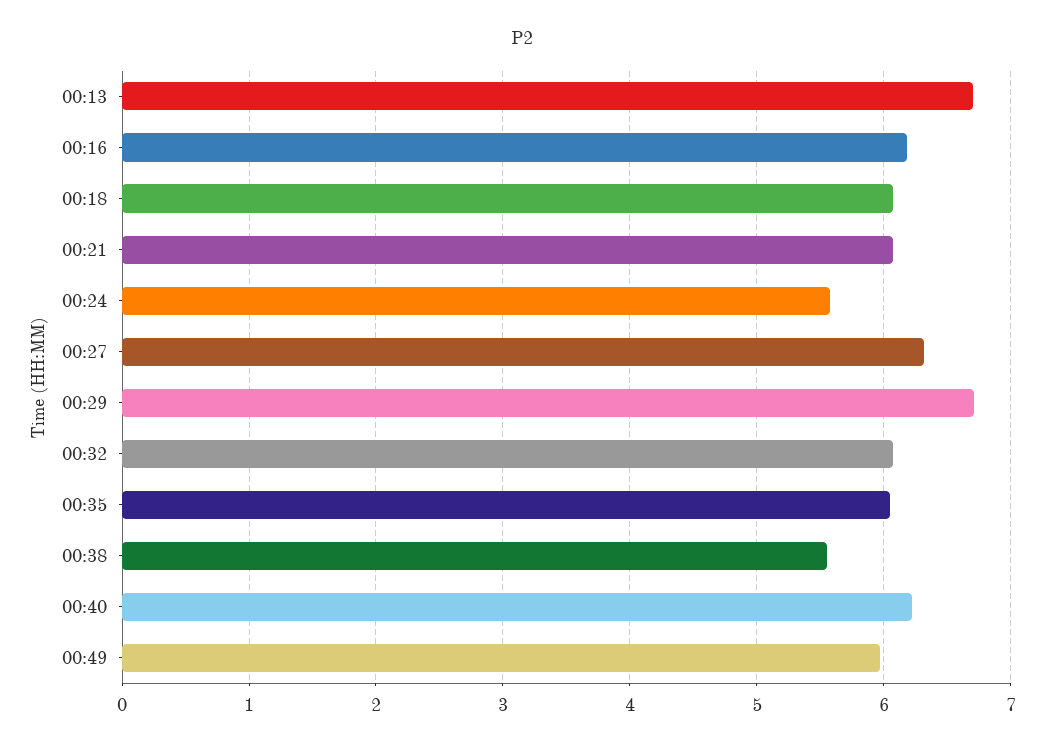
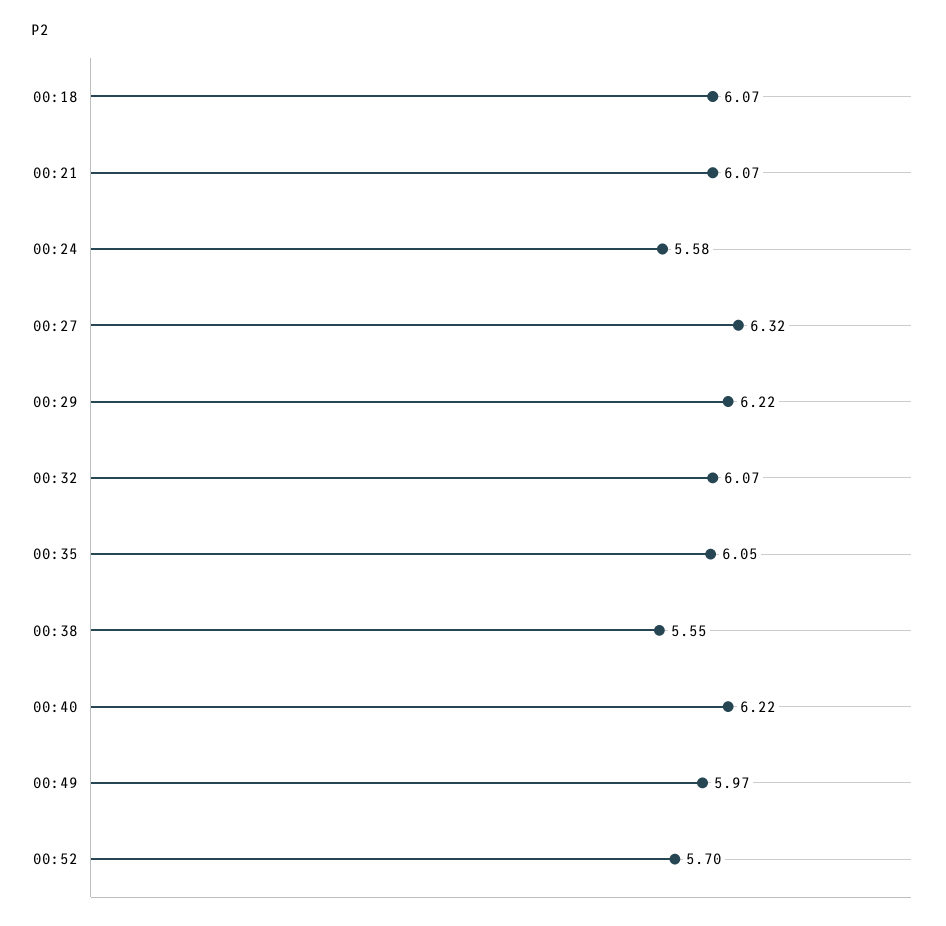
00:13: 6.7 -> none
00:16: 6.2 -> none
00:29: 6.7 -> 6.22
00:52: none -> 5.7

